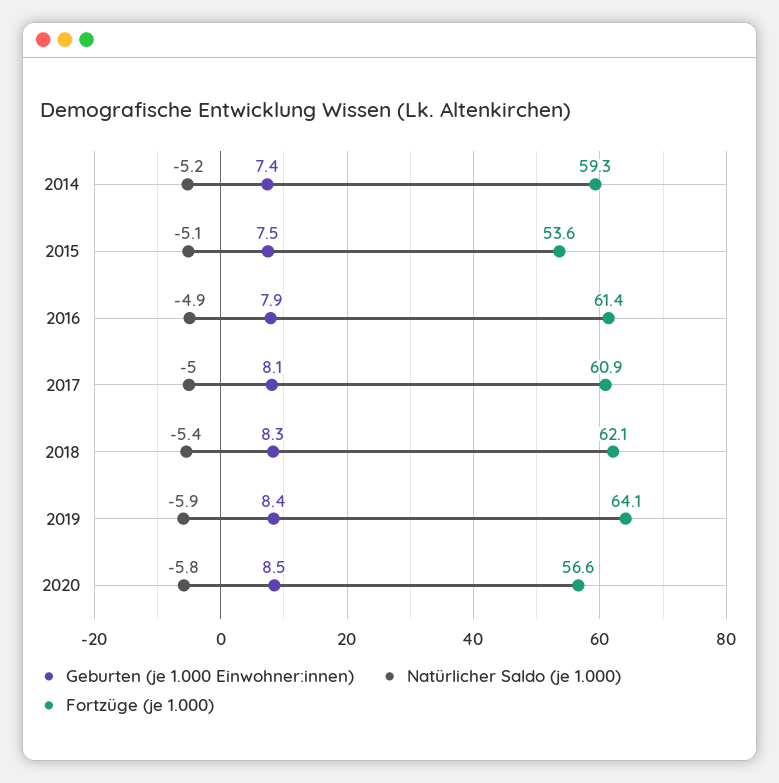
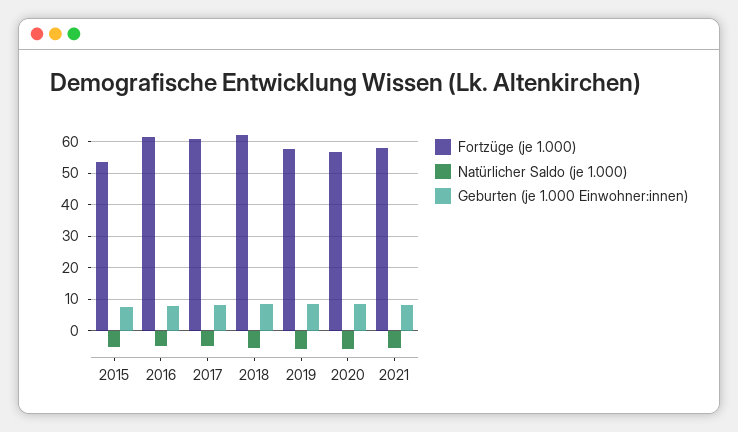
Geburten (je 1.000 Einwohner:innen), 2014: 7.4 -> none
Natürlicher Saldo (je 1.000), 2014: -5.2 -> none
Fortzüge (je 1.000), 2014: 59.3 -> none
Fortzüge (je 1.000), 2019: 64.1 -> 58
Fortzüge (je 1.000), 2021: none -> 58
Natürlicher Saldo (je 1.000), 2021: none -> -6
Geburten (je 1.000 Einwohner:innen), 2021: none -> 8

